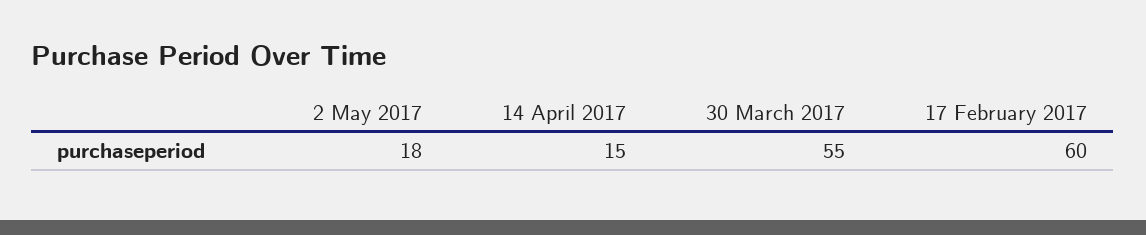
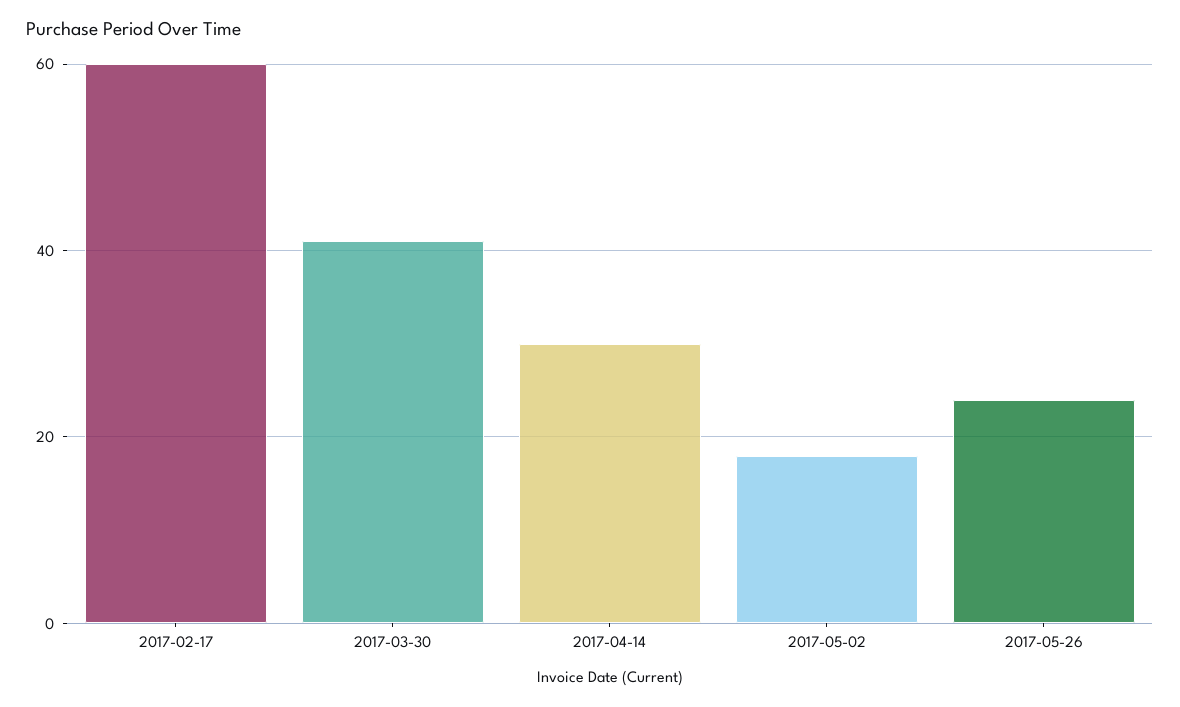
14 April 2017: 15 -> 30
30 March 2017: 55 -> 40
2017-05-26: none -> 25

